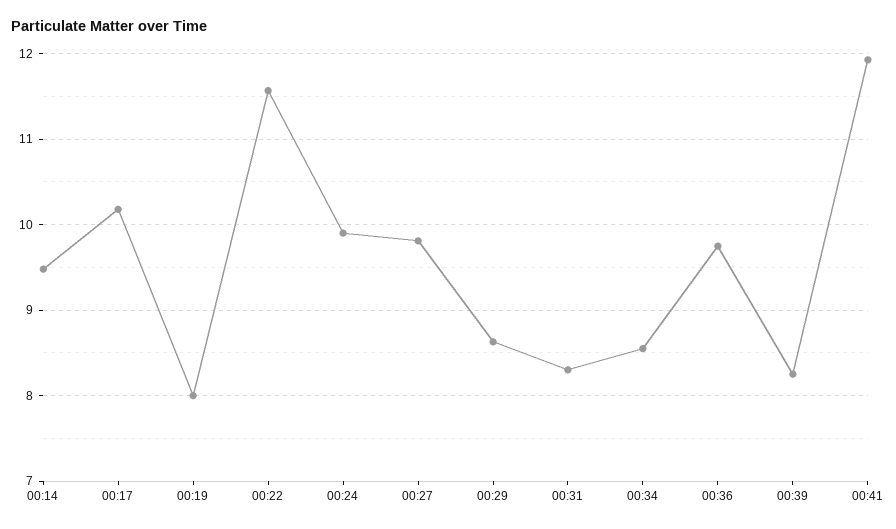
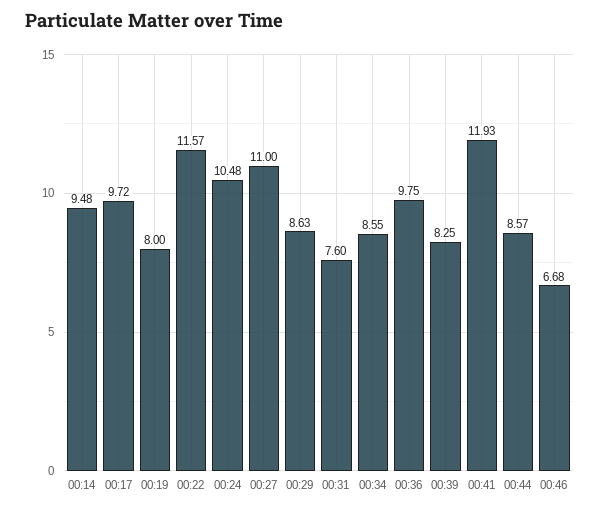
00:17: 10.2 -> 9.72
00:24: 9.9 -> 10.48
00:27: 9.8 -> 11
00:31: 8.3 -> 7.6
00:44: none -> 8.57
00:46: none -> 6.68

